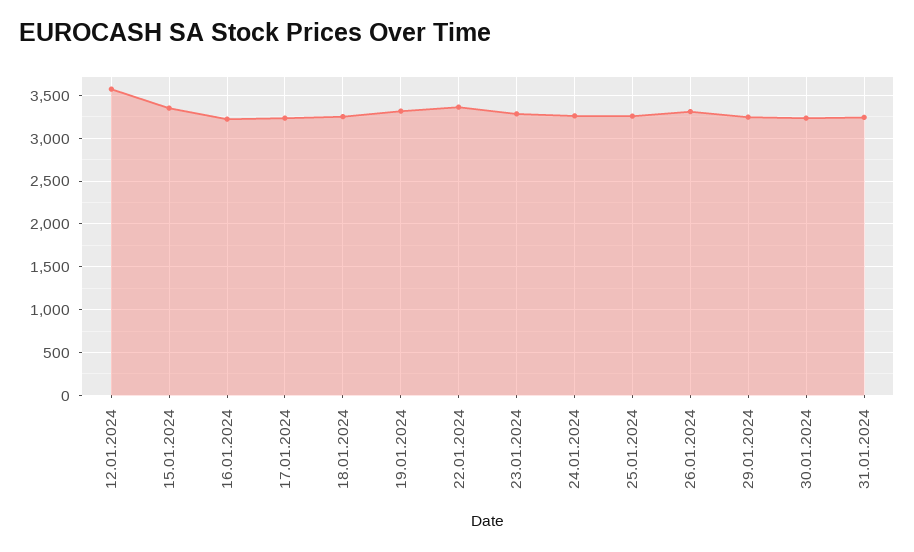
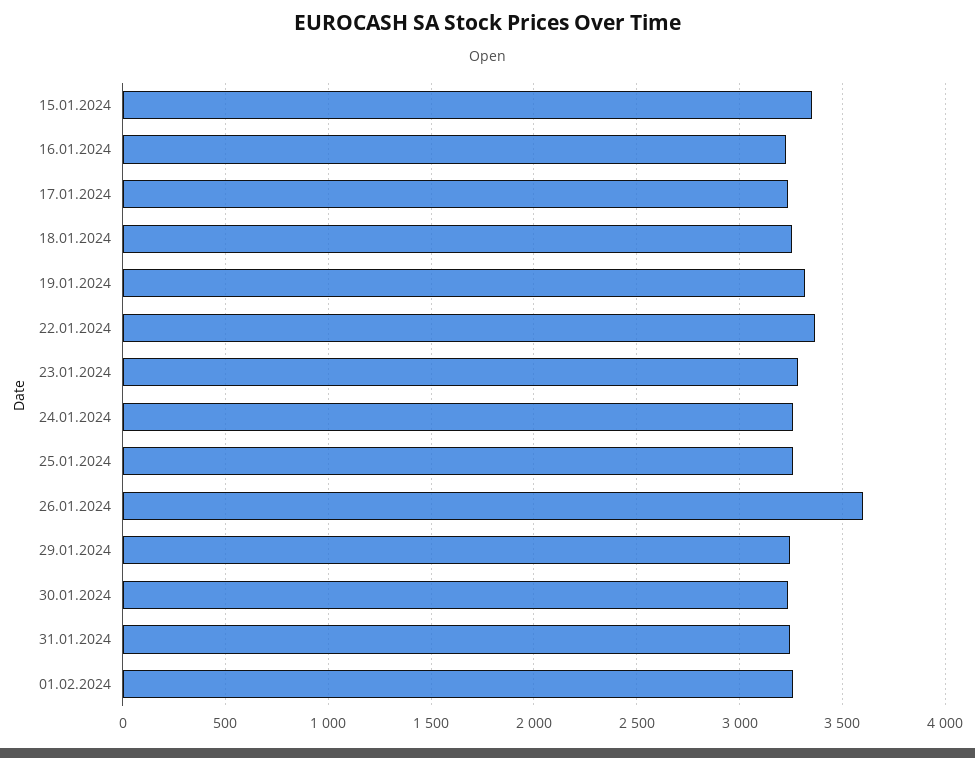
12.01.2024: 3600 -> none
26.01.2024: 3300 -> 3600
01.02.2024: none -> 3250

